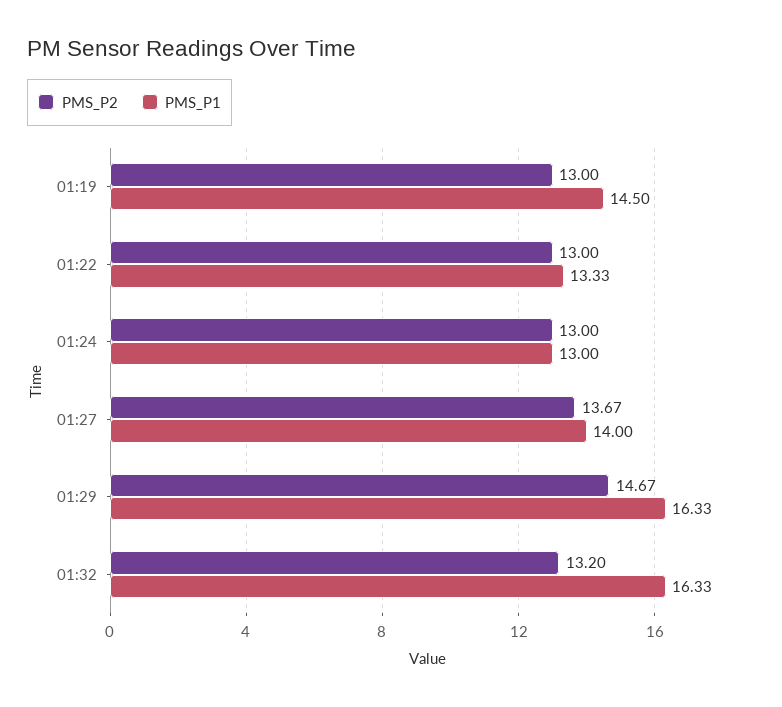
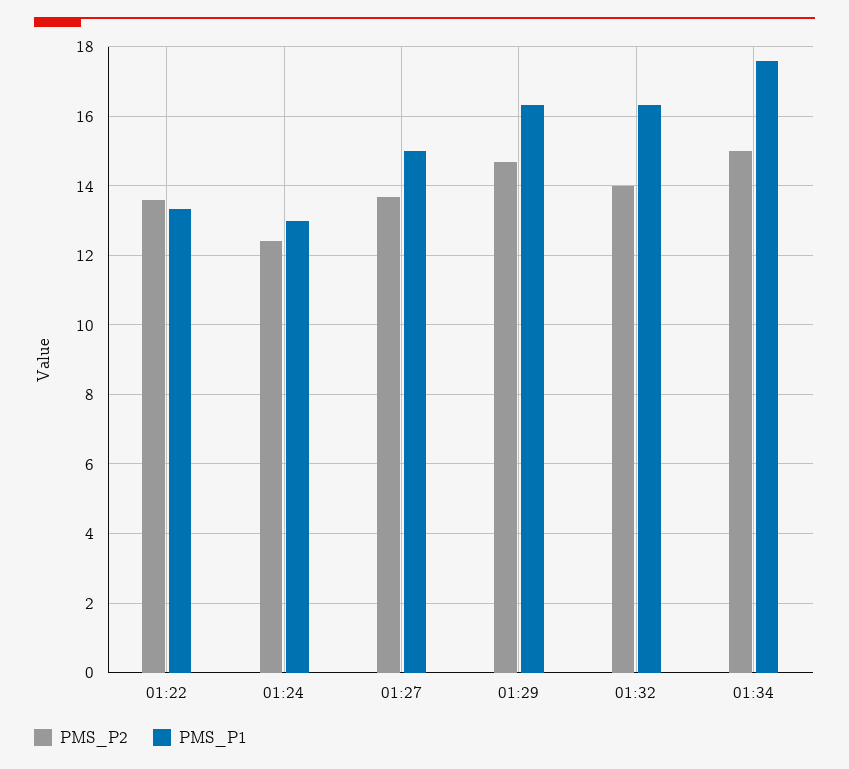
PMS_P2, 01:19: 13 -> none
PMS_P1, 01:19: 14.5 -> none
PMS_P2, 01:22: 13 -> 13.6
PMS_P2, 01:24: 13 -> 12.4
PMS_P1, 01:27: 14 -> 15
PMS_P2, 01:32: 13.2 -> 14
PMS_P2, 01:34: none -> 15
PMS_P1, 01:34: none -> 17.6

